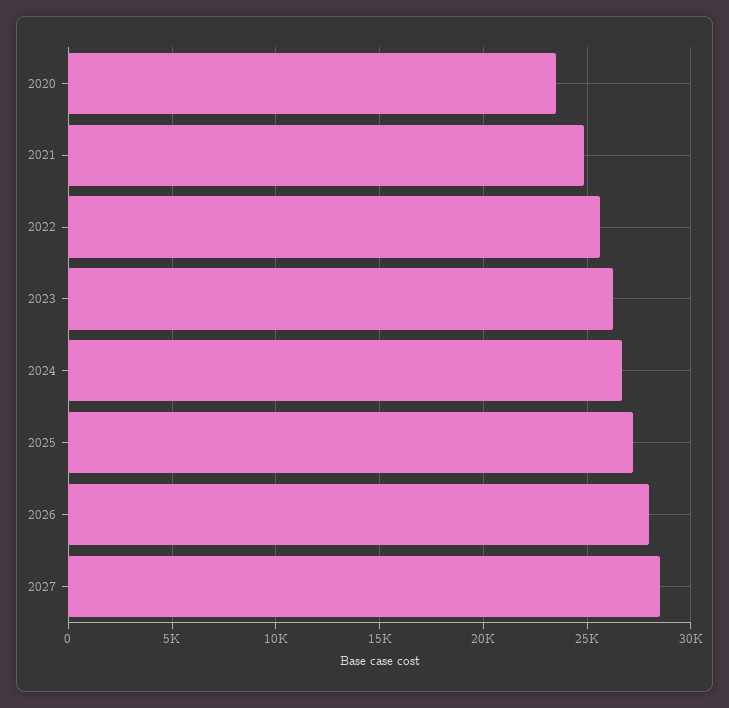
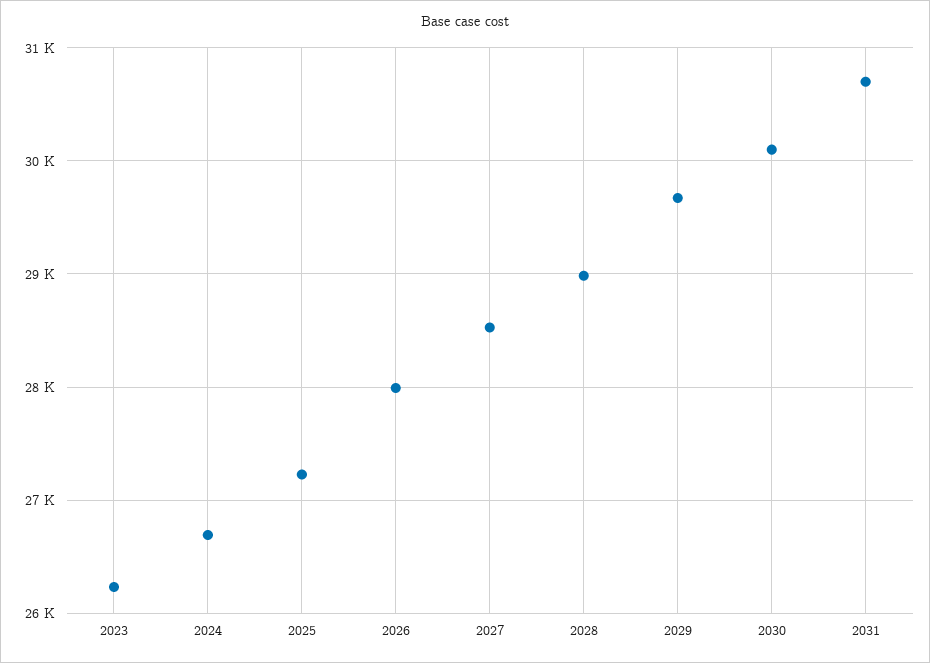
2020: 23500 -> none
2021: 25000 -> none
2022: 25500 -> none
2028: none -> 29000
2029: none -> 29700
2030: none -> 30100
2031: none -> 30700

